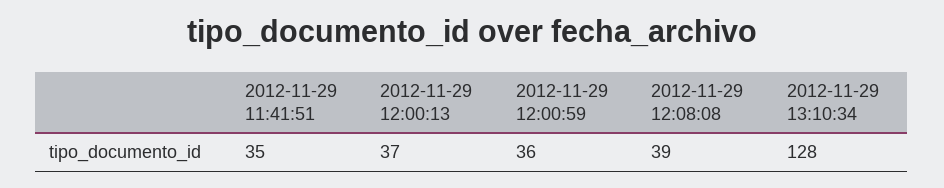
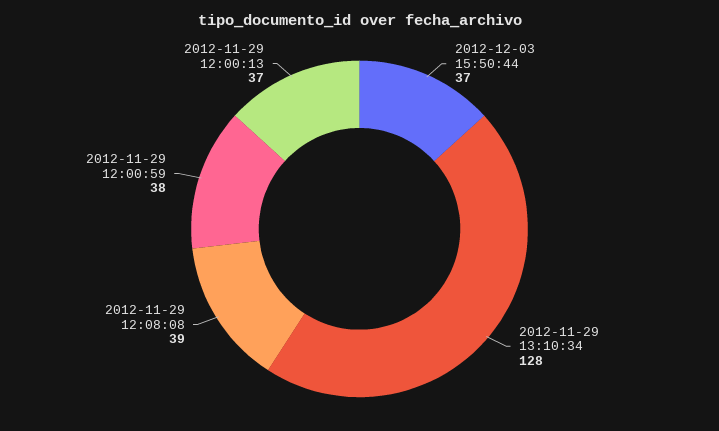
2012-11-29 11:41:51: 35 -> none
2012-11-29 12:00:59: 36 -> 38
2012-12-03 15:50:44: none -> 37

